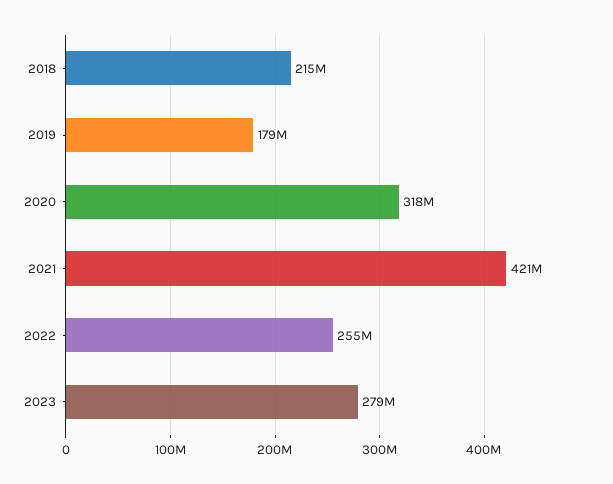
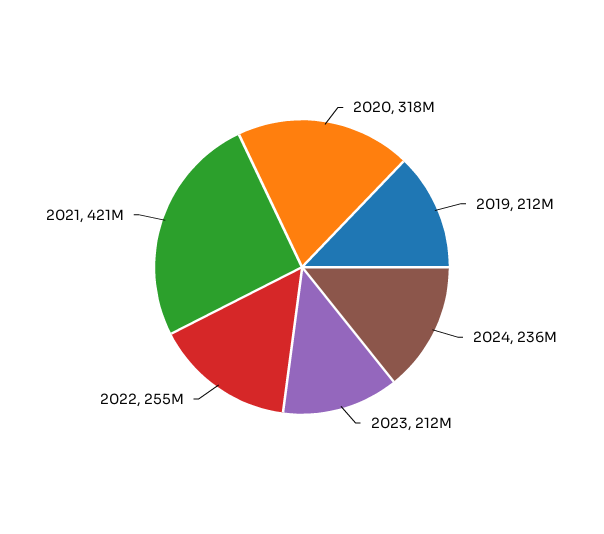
2018: 215000000 -> none
2019: 179000000 -> 212000000
2023: 279000000 -> 212000000
2024: none -> 236000000

